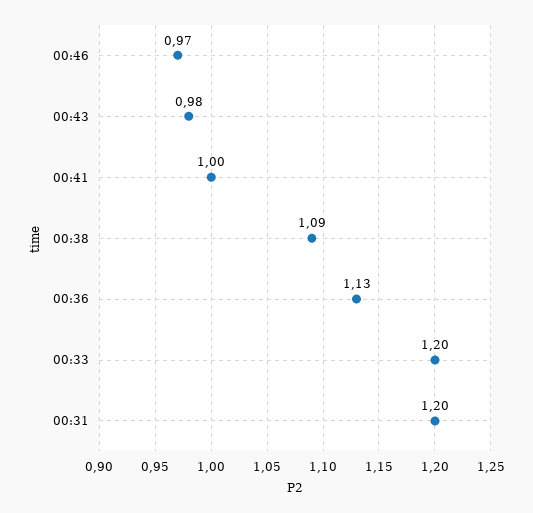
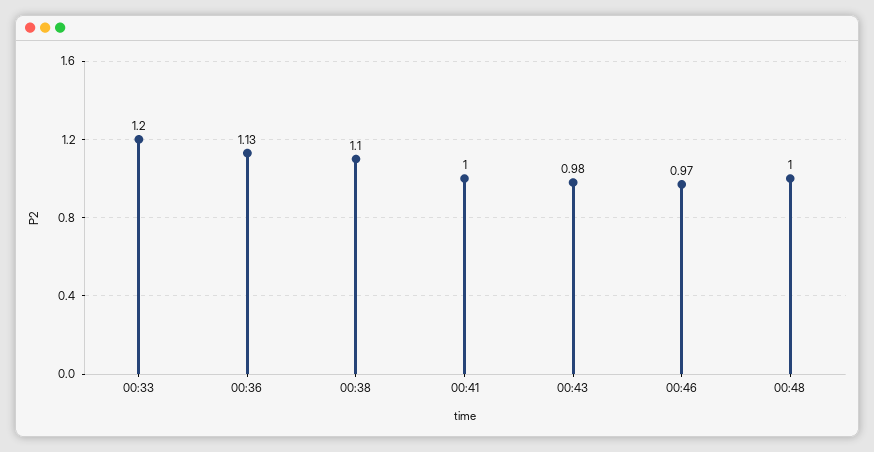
00:38: 1.09 -> 1.1
00:31: 1.2 -> none
00:48: none -> 1

